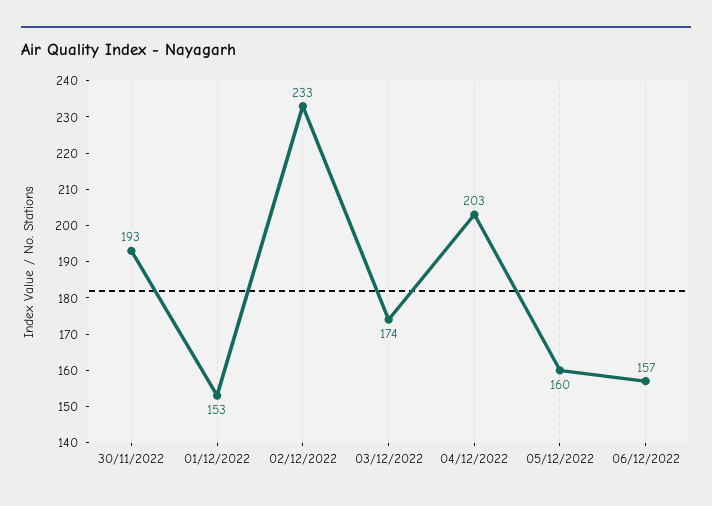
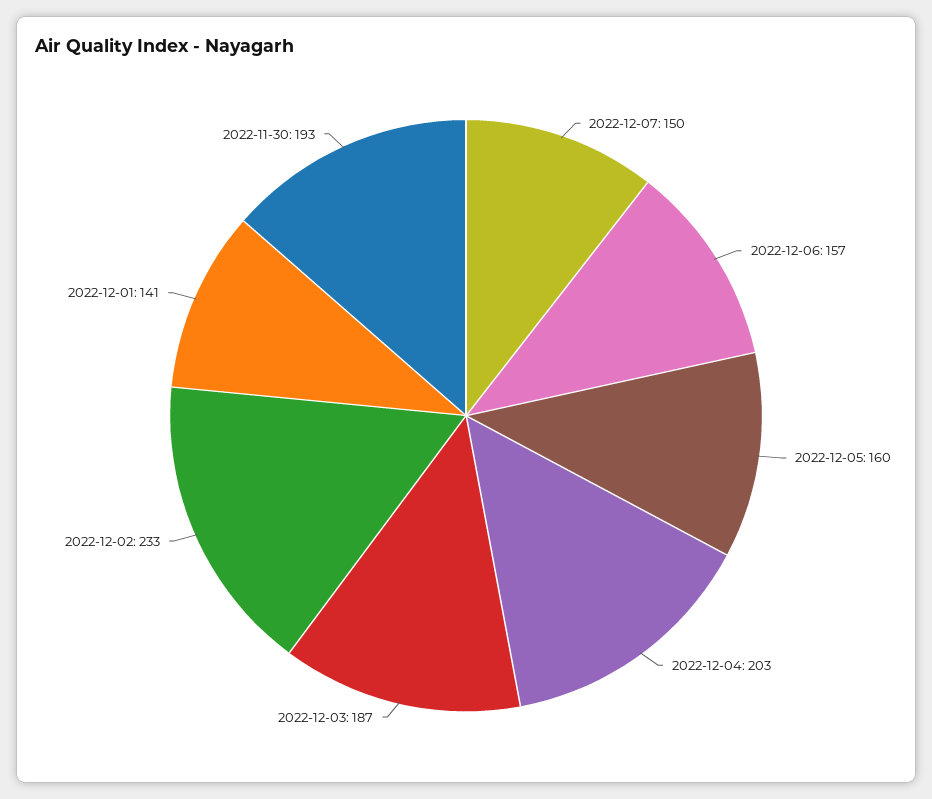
01/12/2022: 153 -> 141
03/12/2022: 174 -> 187
2022-12-07: none -> 150

